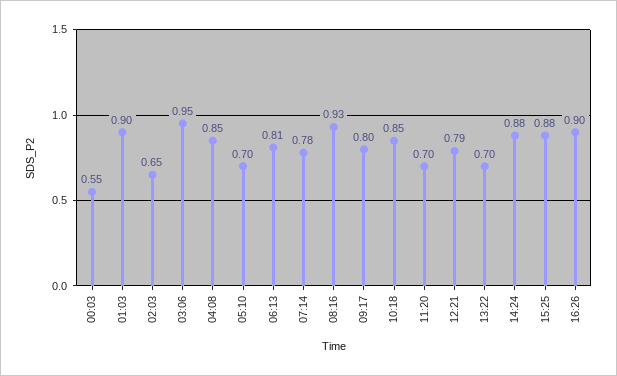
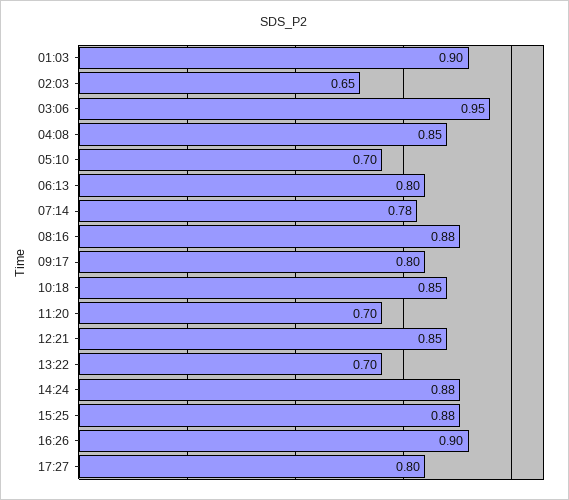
00:03: 0.55 -> none
06:13: 0.81 -> 0.8
08:16: 0.93 -> 0.88
12:21: 0.79 -> 0.85
17:27: none -> 0.8

